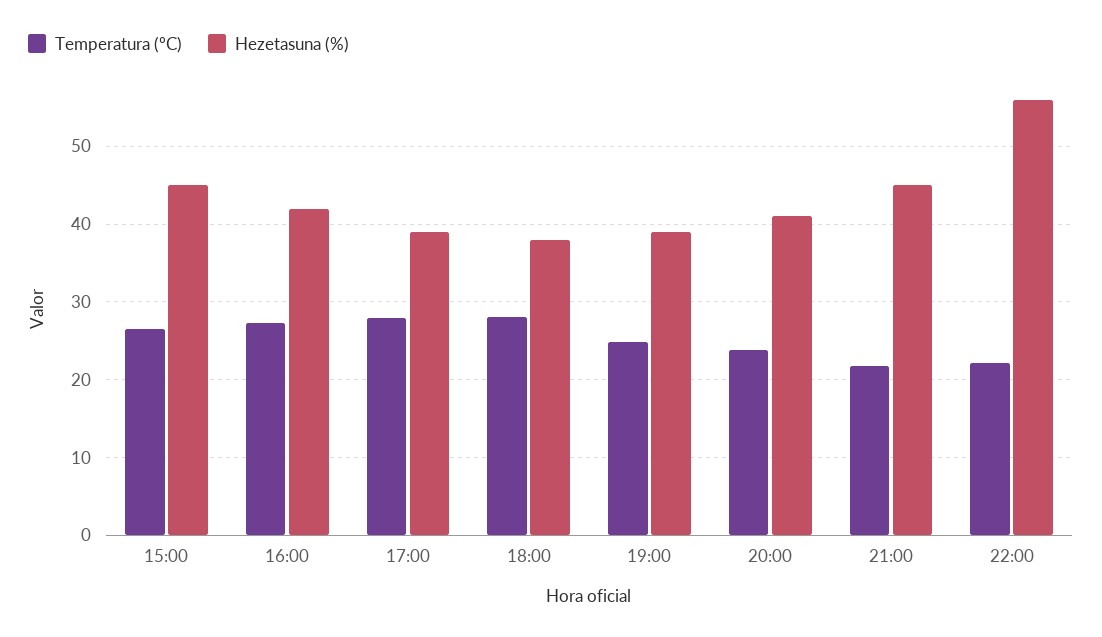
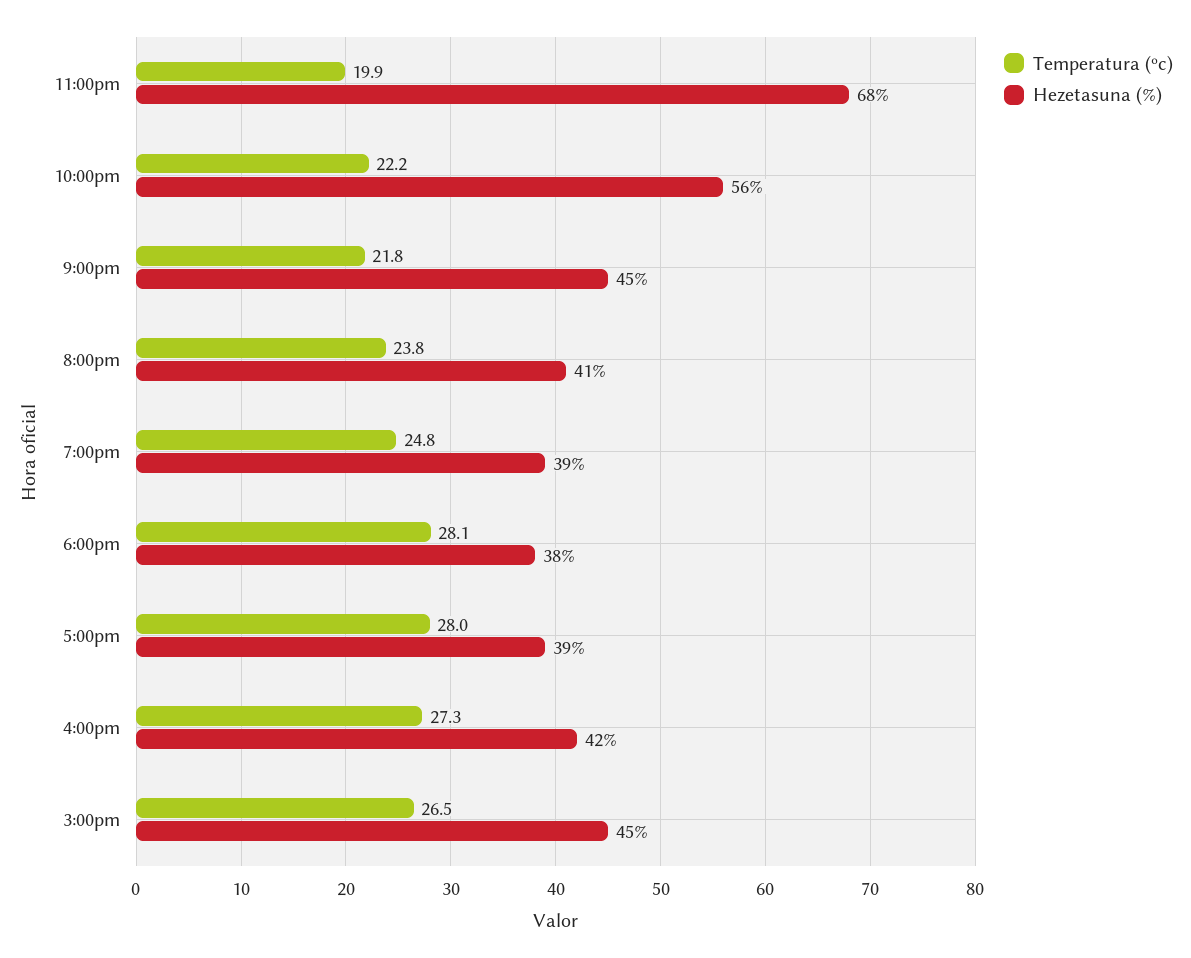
Temperatura (ºC), 11:00pm: none -> 19.9
Hezetasuna (%), 11:00pm: none -> 68

